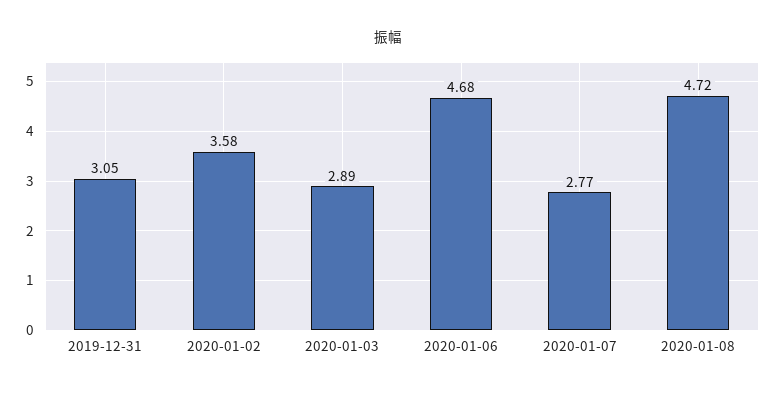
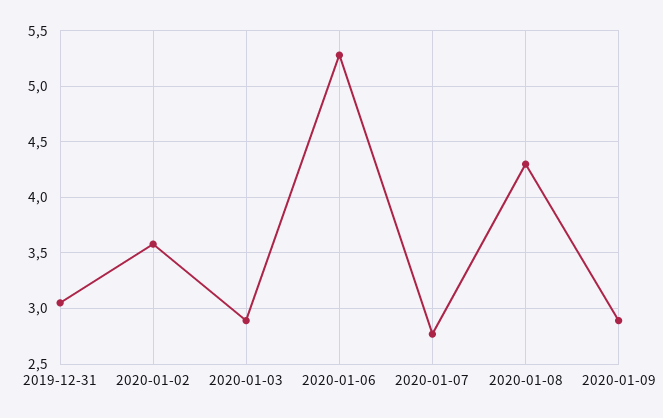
2020-01-06: 4.68 -> 5.3
2020-01-08: 4.72 -> 4.3
2020-01-09: none -> 2.9

